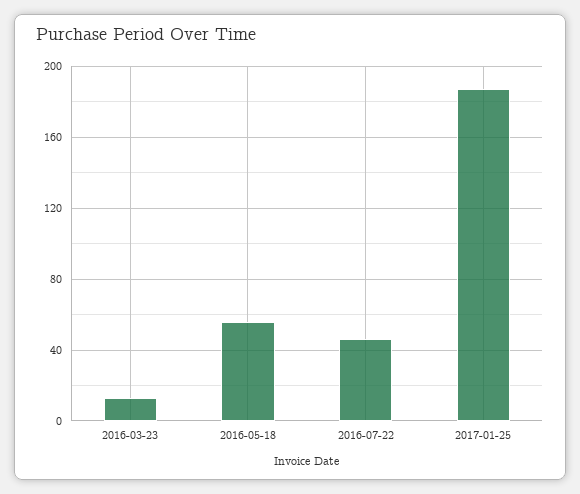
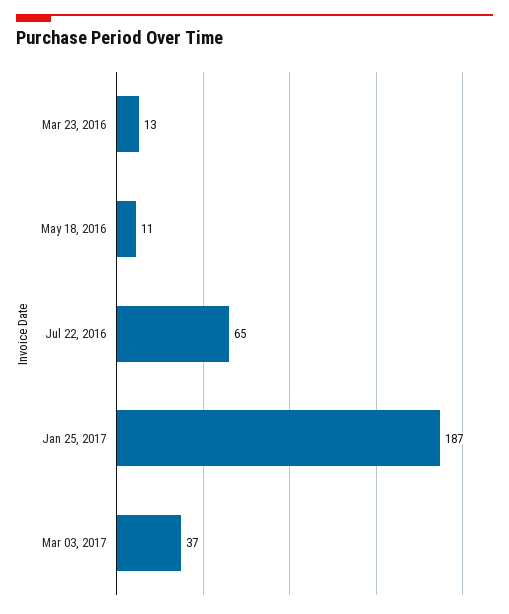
2016-05-18: 55 -> 11
2016-07-22: 45 -> 65
Mar 03, 2017: none -> 37

